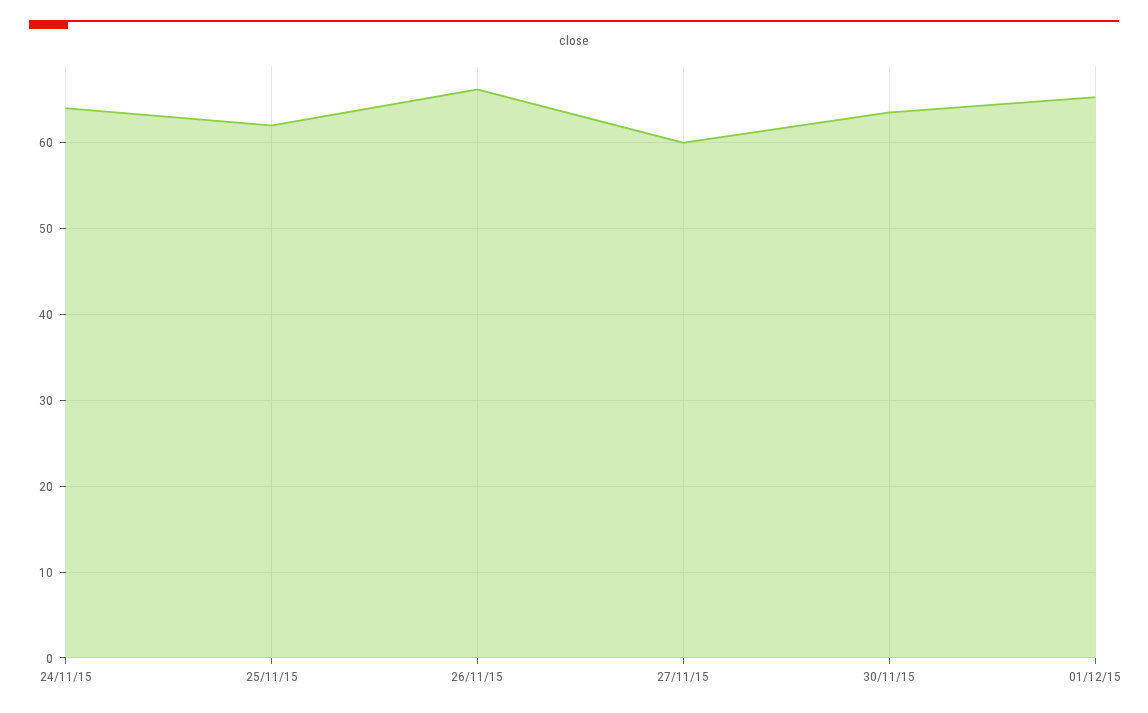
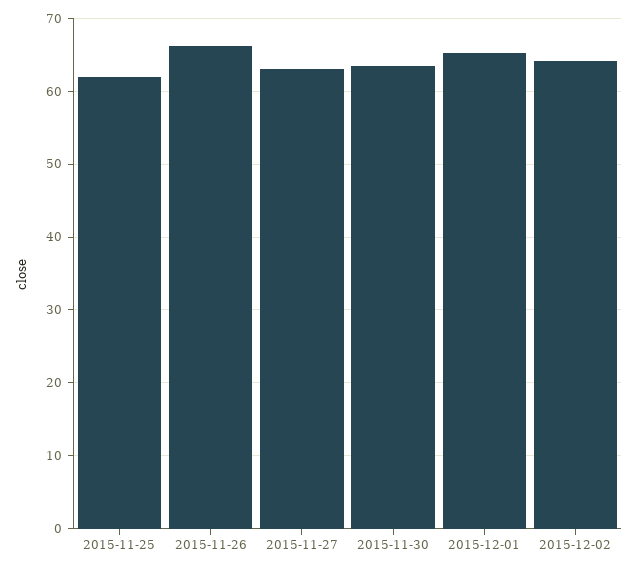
24/11/15: 64 -> none
27/11/15: 60 -> 63
2015-12-02: none -> 64

